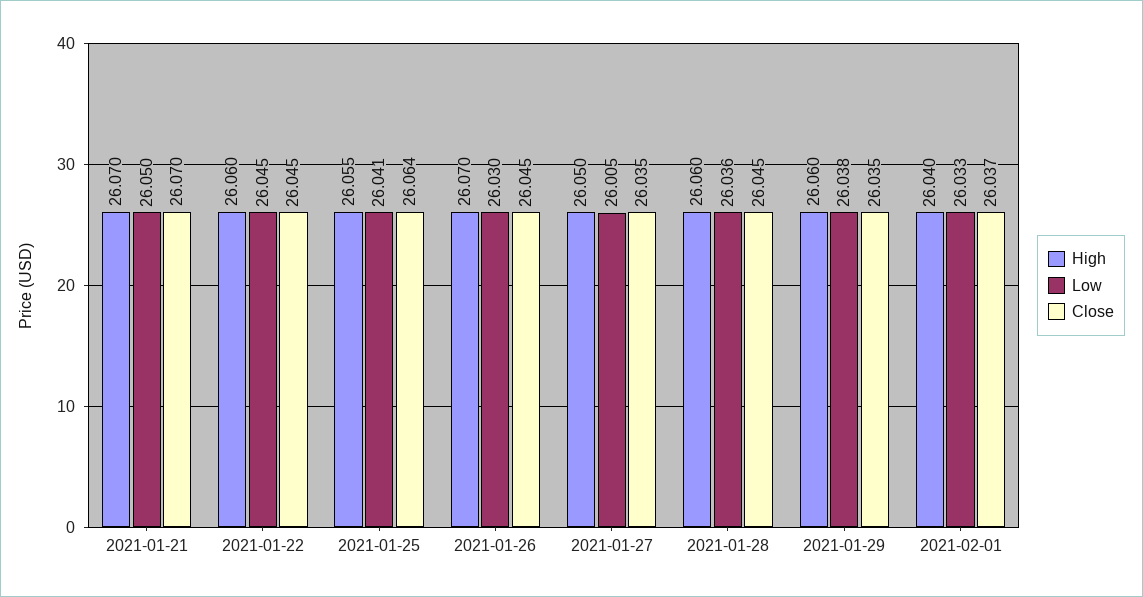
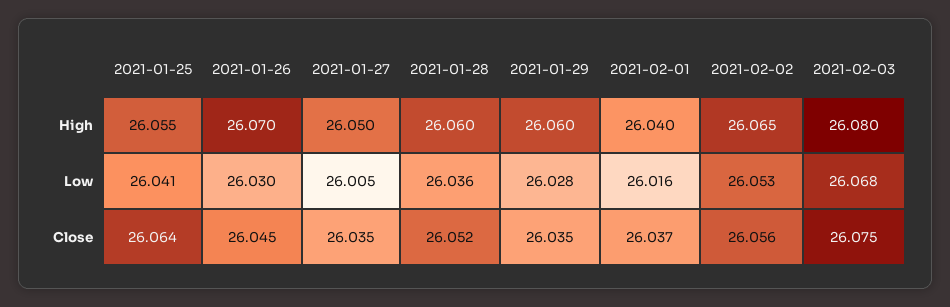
High, 2021-01-21: 26.07 -> none
Low, 2021-01-21: 26.05 -> none
Close, 2021-01-21: 26.07 -> none
High, 2021-01-22: 26.06 -> none
Low, 2021-01-22: 26.045 -> none
Close, 2021-01-22: 26.045 -> none
Close, 2021-01-28: 26.045 -> 26.052
Low, 2021-01-29: 26.038 -> 26.028
Low, 2021-02-01: 26.033 -> 26.016
High, 2021-02-02: none -> 26.065
High, 2021-02-03: none -> 26.08
Low, 2021-02-02: none -> 26.053
Low, 2021-02-03: none -> 26.068
Close, 2021-02-02: none -> 26.056
Close, 2021-02-03: none -> 26.075

